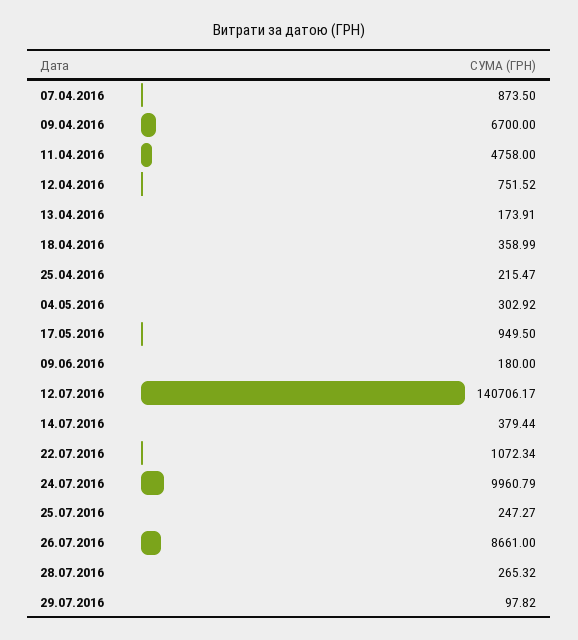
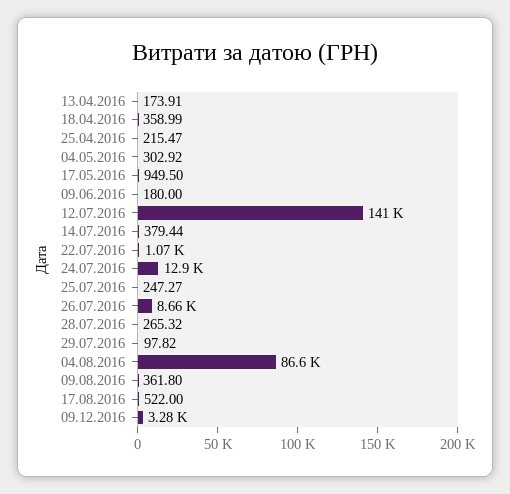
07.04.2016: 873.5 -> none
09.04.2016: 6700 -> none
11.04.2016: 4758 -> none
12.04.2016: 751.52 -> none
24.07.2016: 9960.79 -> 12900
04.08.2016: none -> 86600
09.08.2016: none -> 361.8
17.08.2016: none -> 522
09.12.2016: none -> 3280

